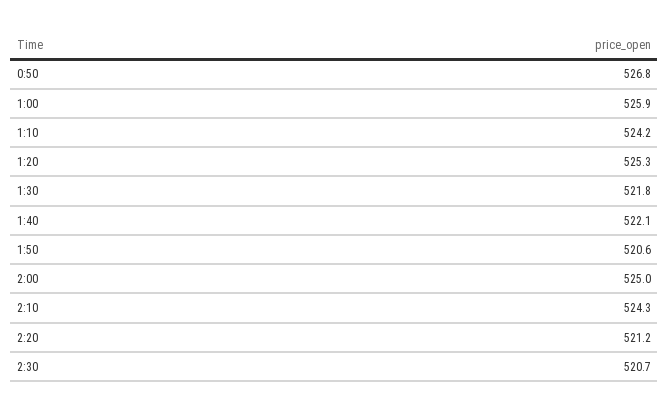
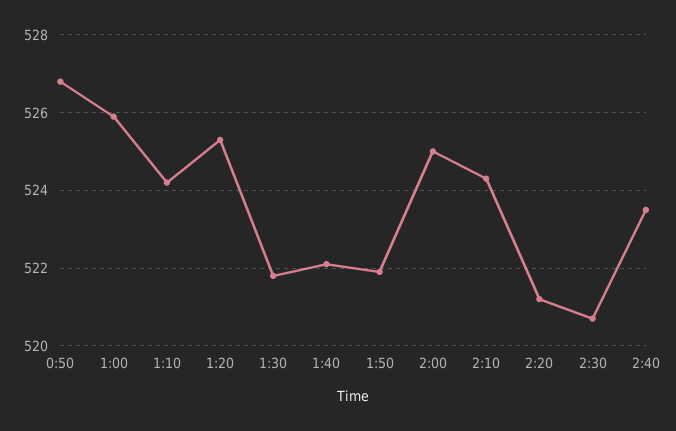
1:50: 520.6 -> 522
2:40: none -> 523.5

